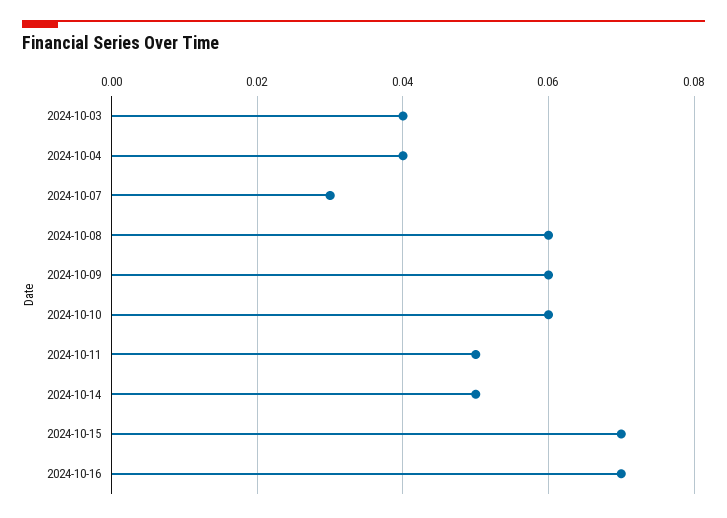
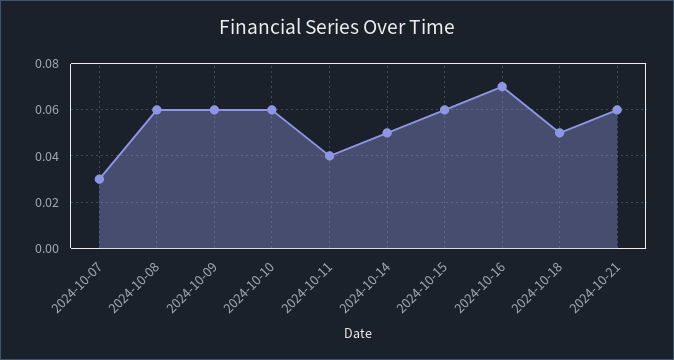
2024-10-03: 0.04 -> none
2024-10-04: 0.04 -> none
2024-10-11: 0.05 -> 0.04
2024-10-15: 0.07 -> 0.06
2024-10-18: none -> 0.05
2024-10-21: none -> 0.06

